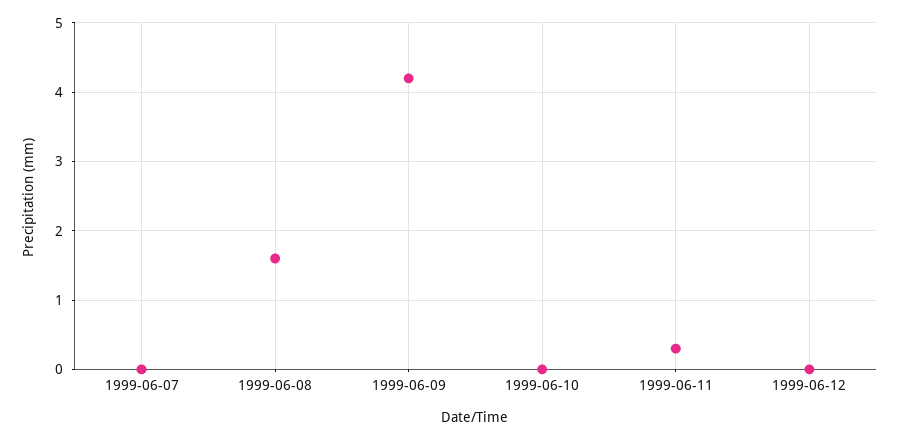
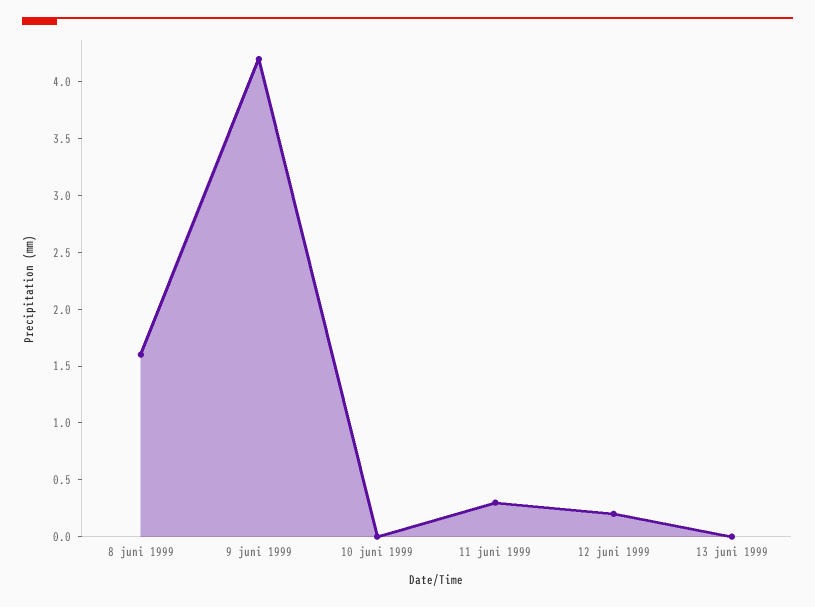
1999-06-07: 0 -> none
1999-06-12: 0 -> 0.2
13 juni 1999: none -> 0

